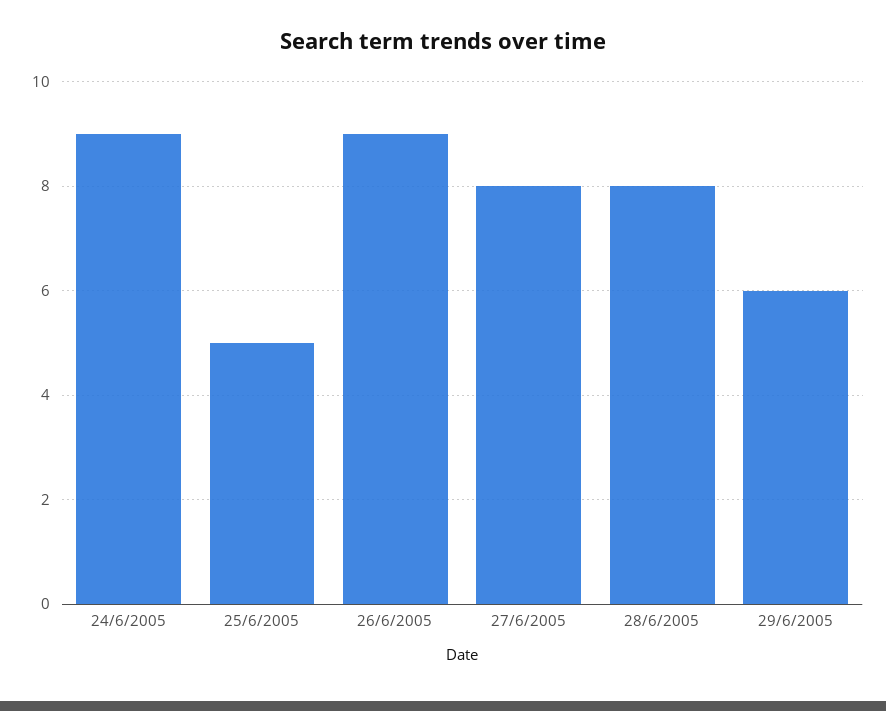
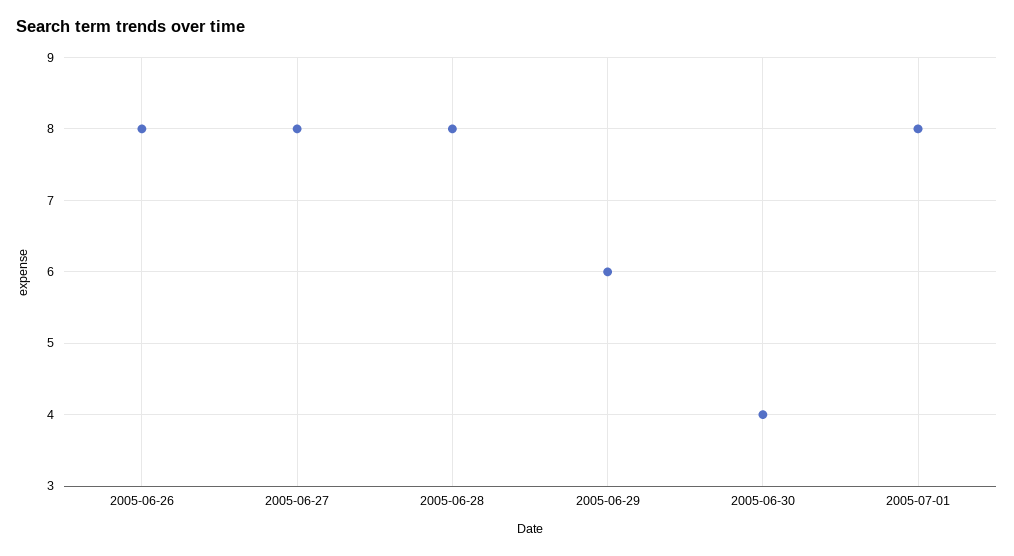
24/6/2005: 9 -> none
25/6/2005: 5 -> none
26/6/2005: 9 -> 8
2005-06-30: none -> 4
2005-07-01: none -> 8

